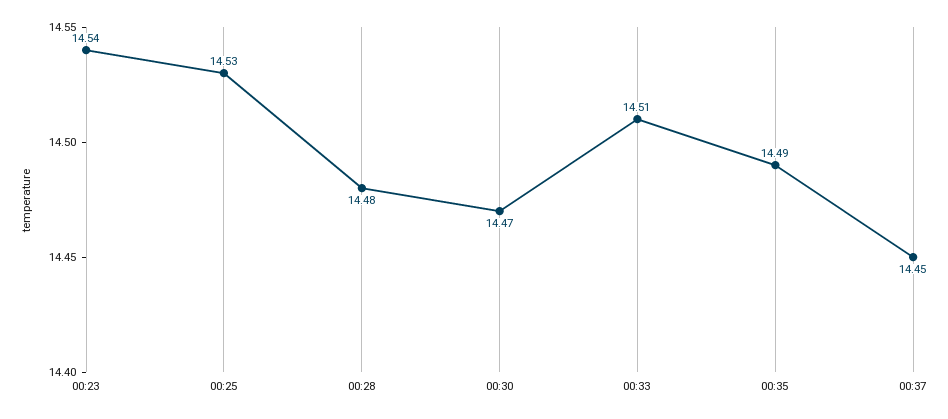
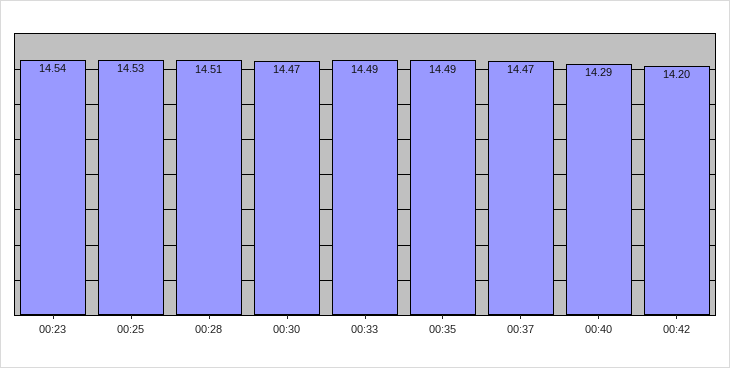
00:28: 14.48 -> 14.51
00:33: 14.51 -> 14.49
00:37: 14.45 -> 14.47
00:40: none -> 14.29
00:42: none -> 14.2

